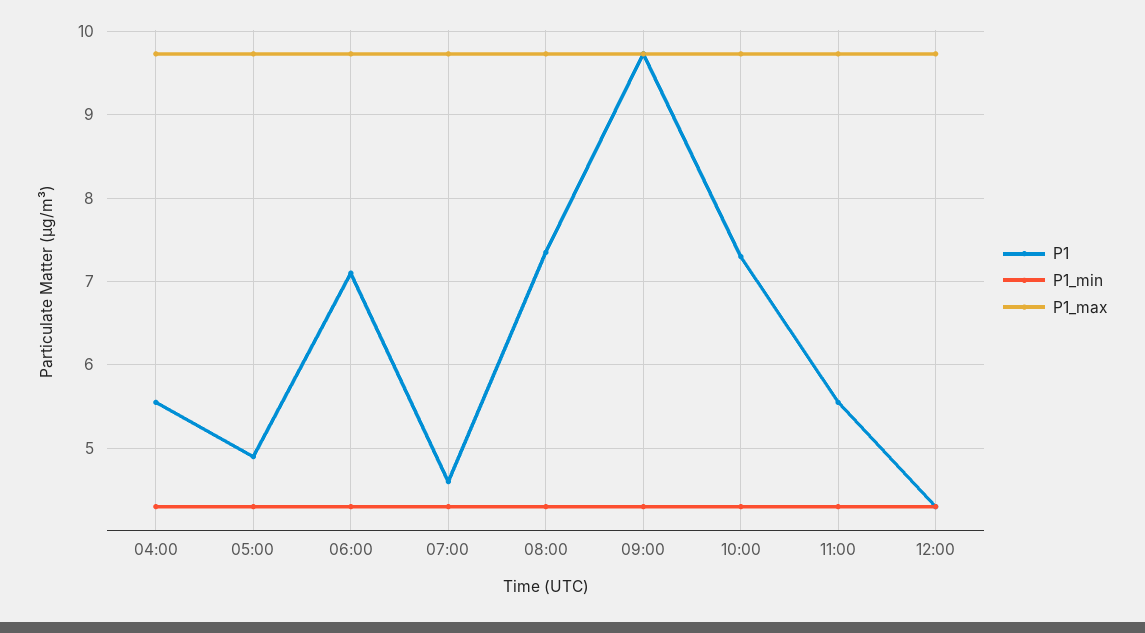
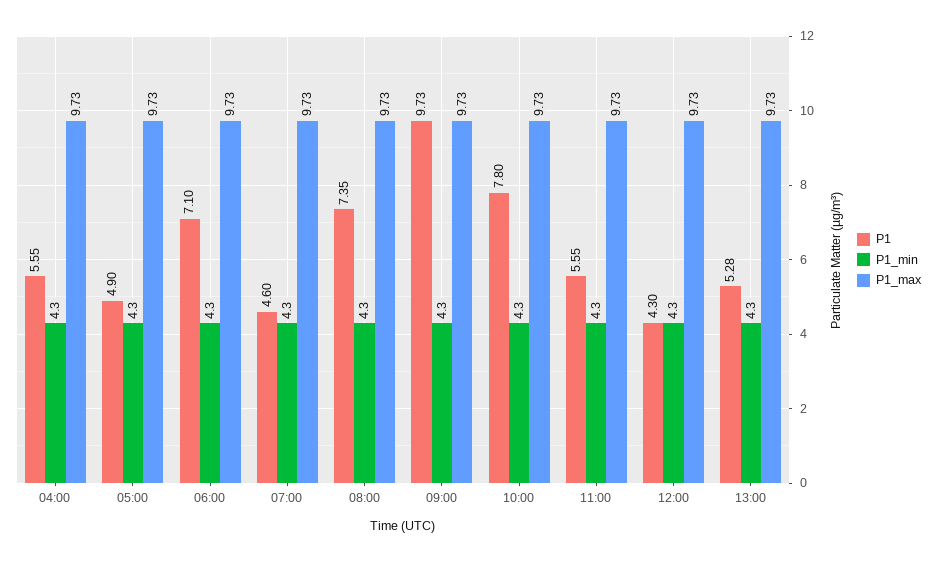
P1, 10:00: 7.3 -> 7.8
P1, 13:00: none -> 5.28
P1_min, 13:00: none -> 4.3
P1_max, 13:00: none -> 9.73

